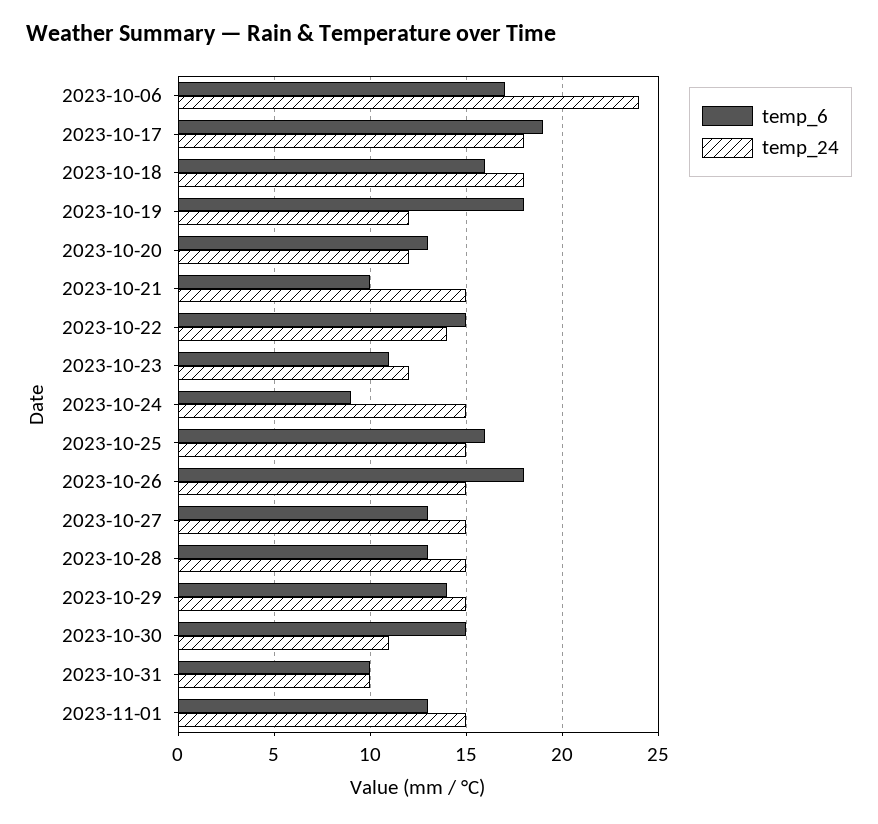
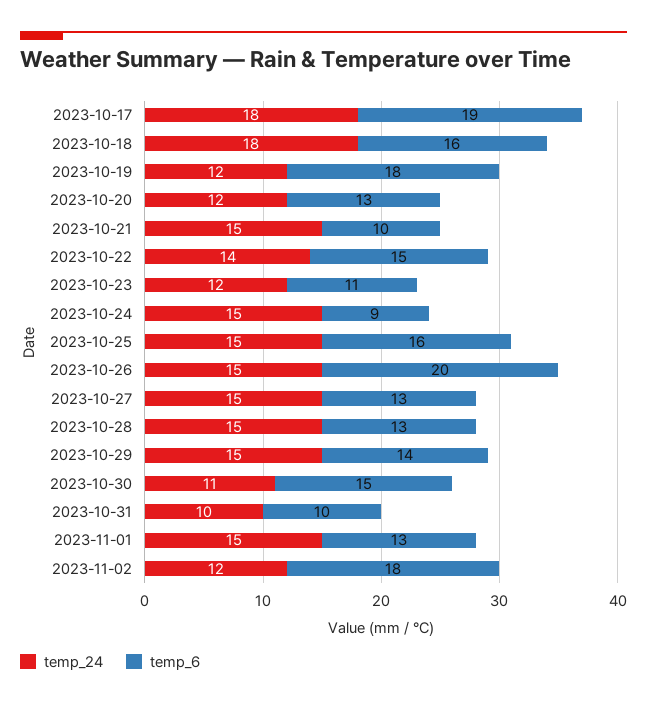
temp_6, 2023-10-06: 17 -> none
temp_24, 2023-10-06: 24 -> none
temp_6, 2023-10-26: 18 -> 20
temp_24, 2023-11-02: none -> 12
temp_6, 2023-11-02: none -> 18

